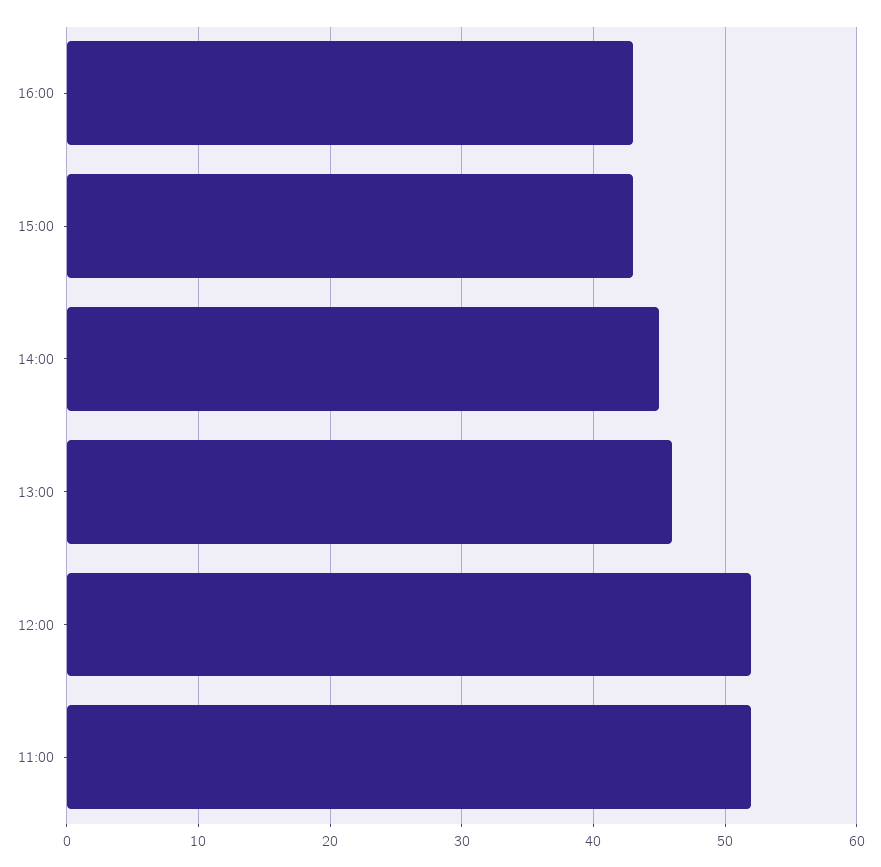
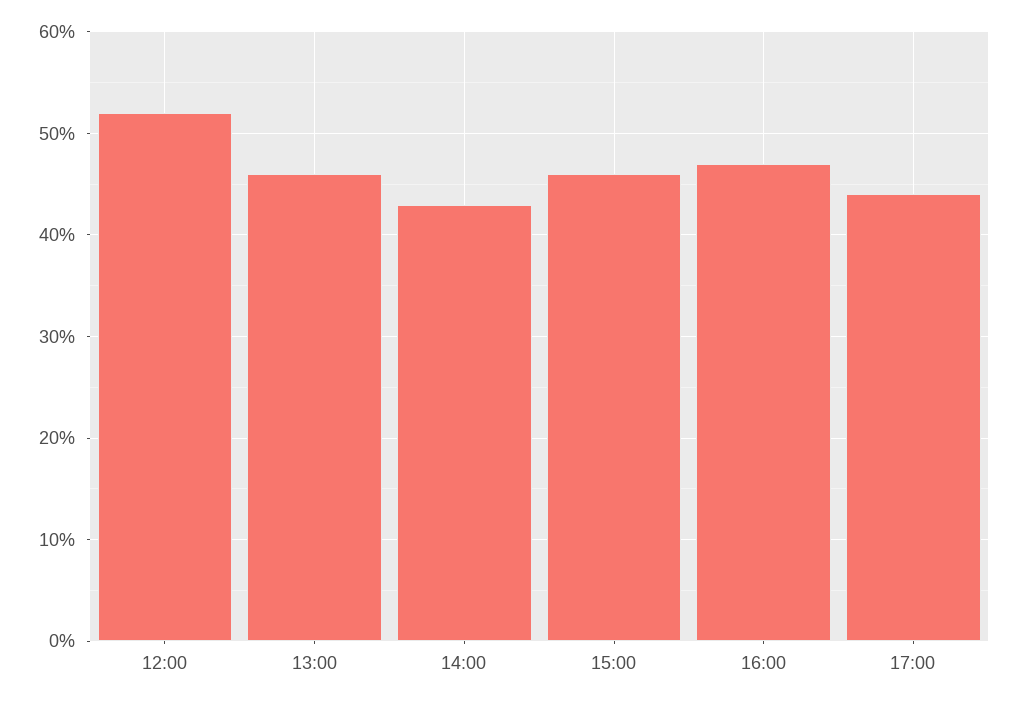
16:00: 43 -> 47
15:00: 43 -> 46
14:00: 45 -> 43
11:00: 52 -> none
17:00: none -> 44

